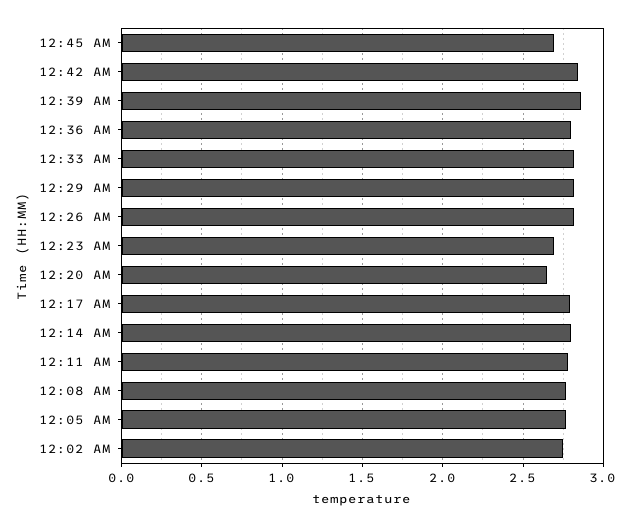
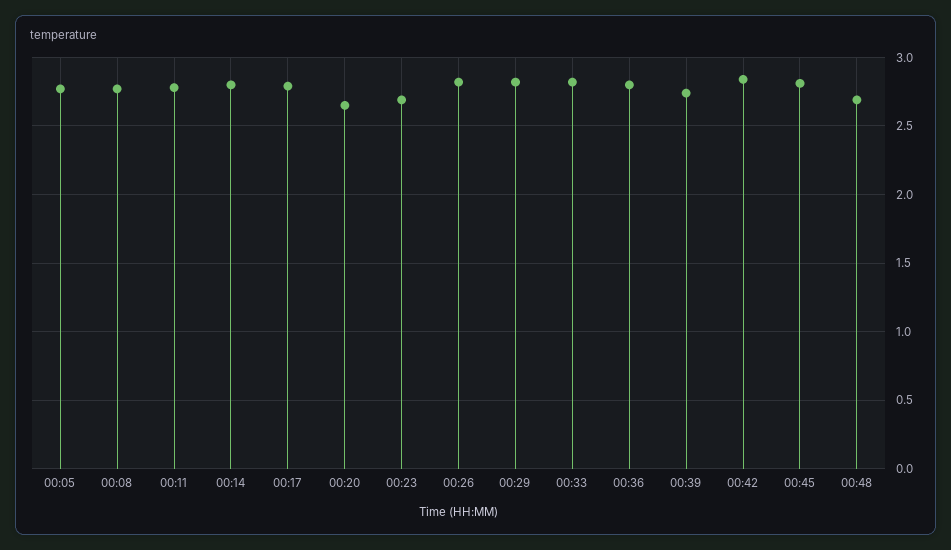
12:45 AM: 2.7 -> 2.8
12:39 AM: 2.85 -> 2.75
12:02 AM: 2.75 -> none
00:48: none -> 2.7

